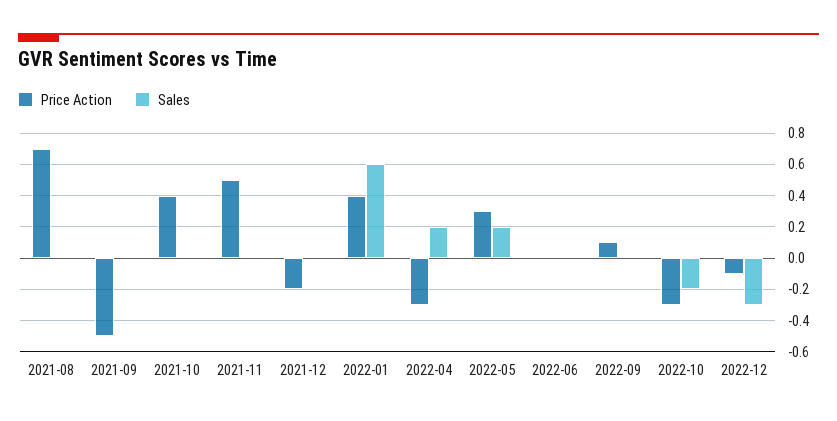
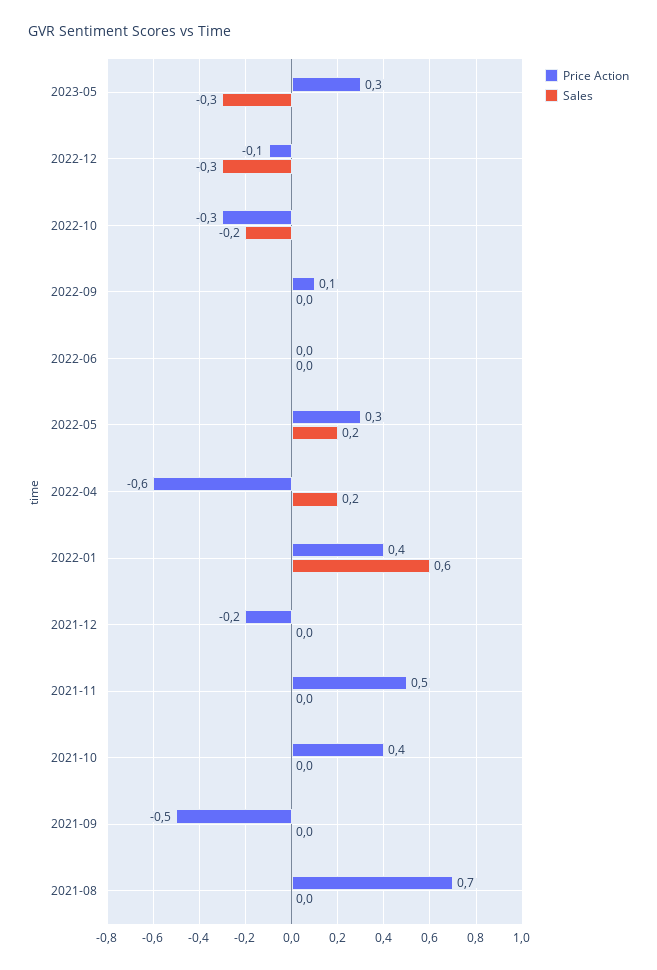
Price Action, 2022-04: -0.3 -> -0.6
Price Action, 2023-05: none -> 0.3
Sales, 2023-05: none -> -0.3

